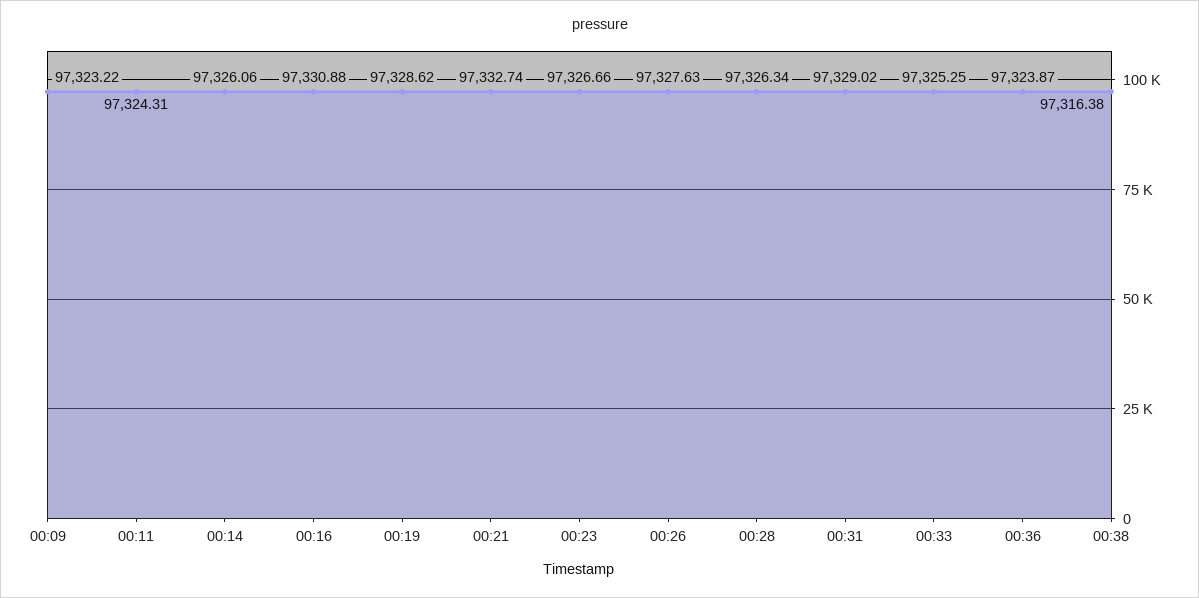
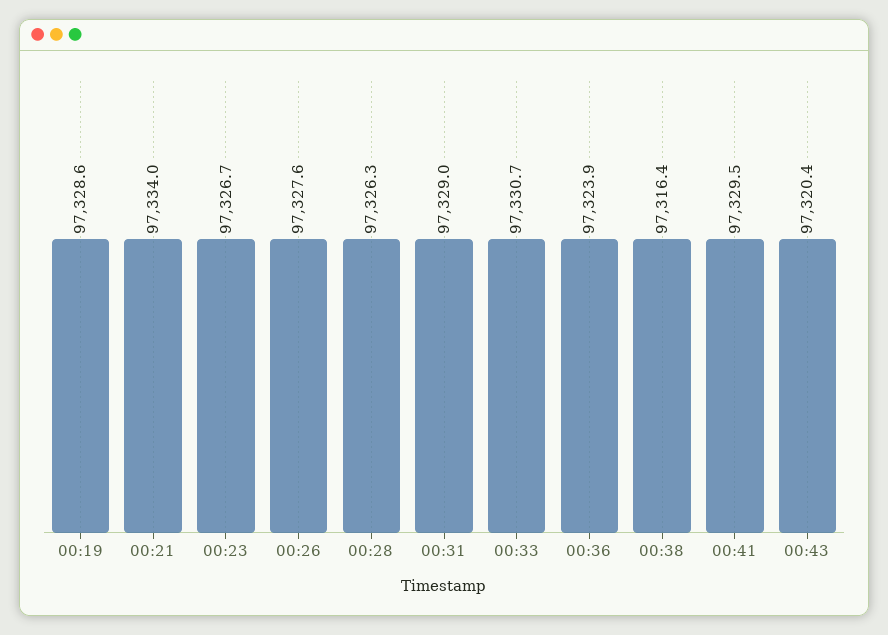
00:09: 97323.22 -> none
00:11: 97324.31 -> none
00:14: 97326.06 -> none
00:16: 97330.88 -> none
00:21: 97332.74 -> 97334
00:33: 97325.25 -> 97330.7
00:41: none -> 97329.5
00:43: none -> 97320.4

